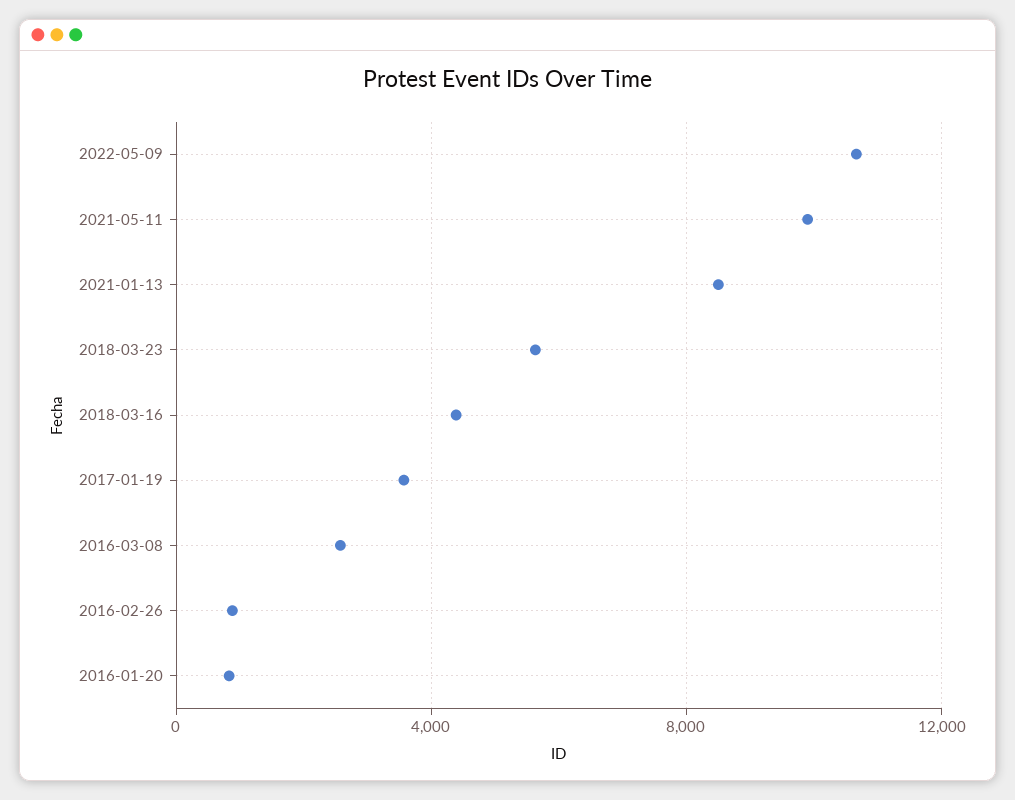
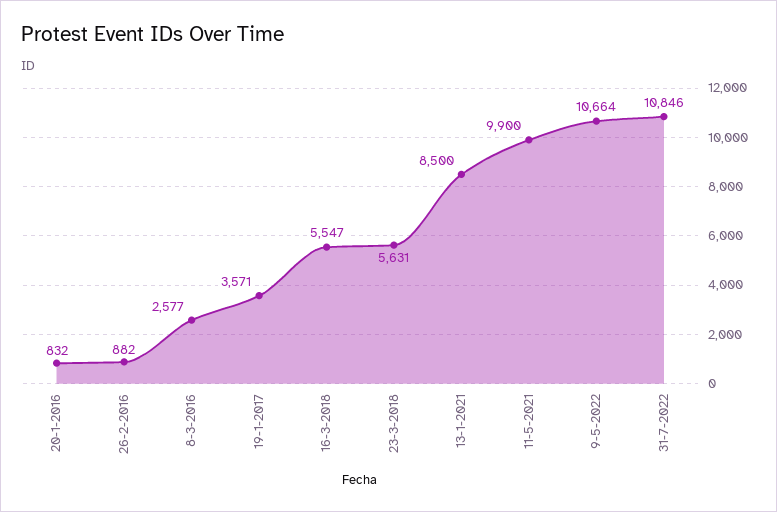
2018-03-16: 4500 -> 5547
31-7-2022: none -> 10846

